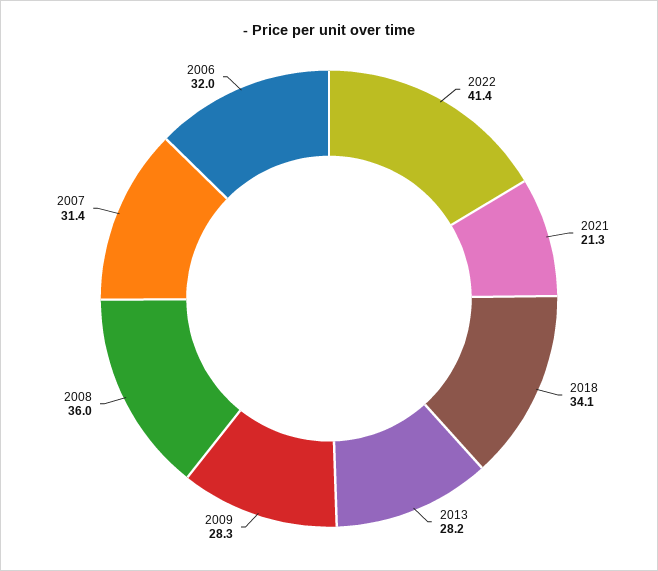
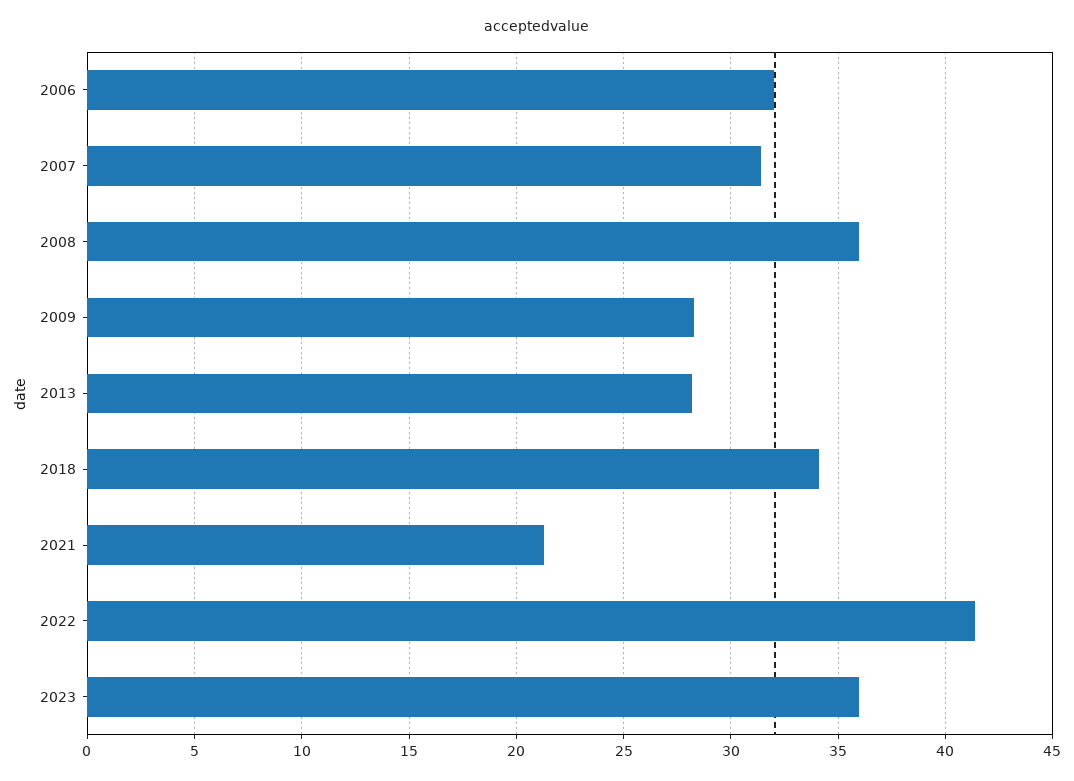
2023: none -> 36

